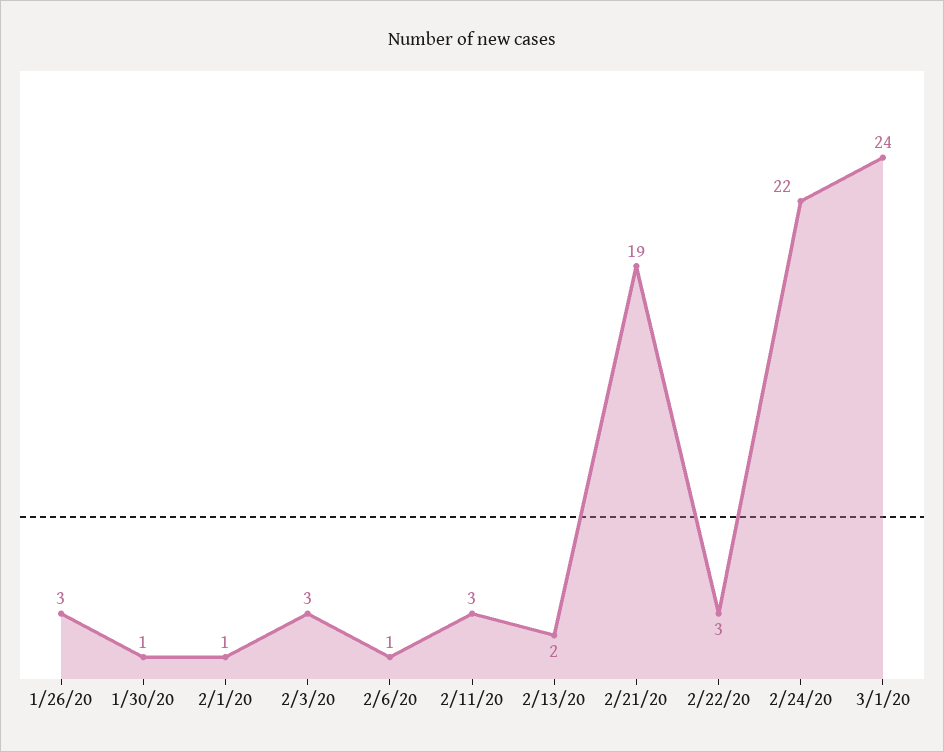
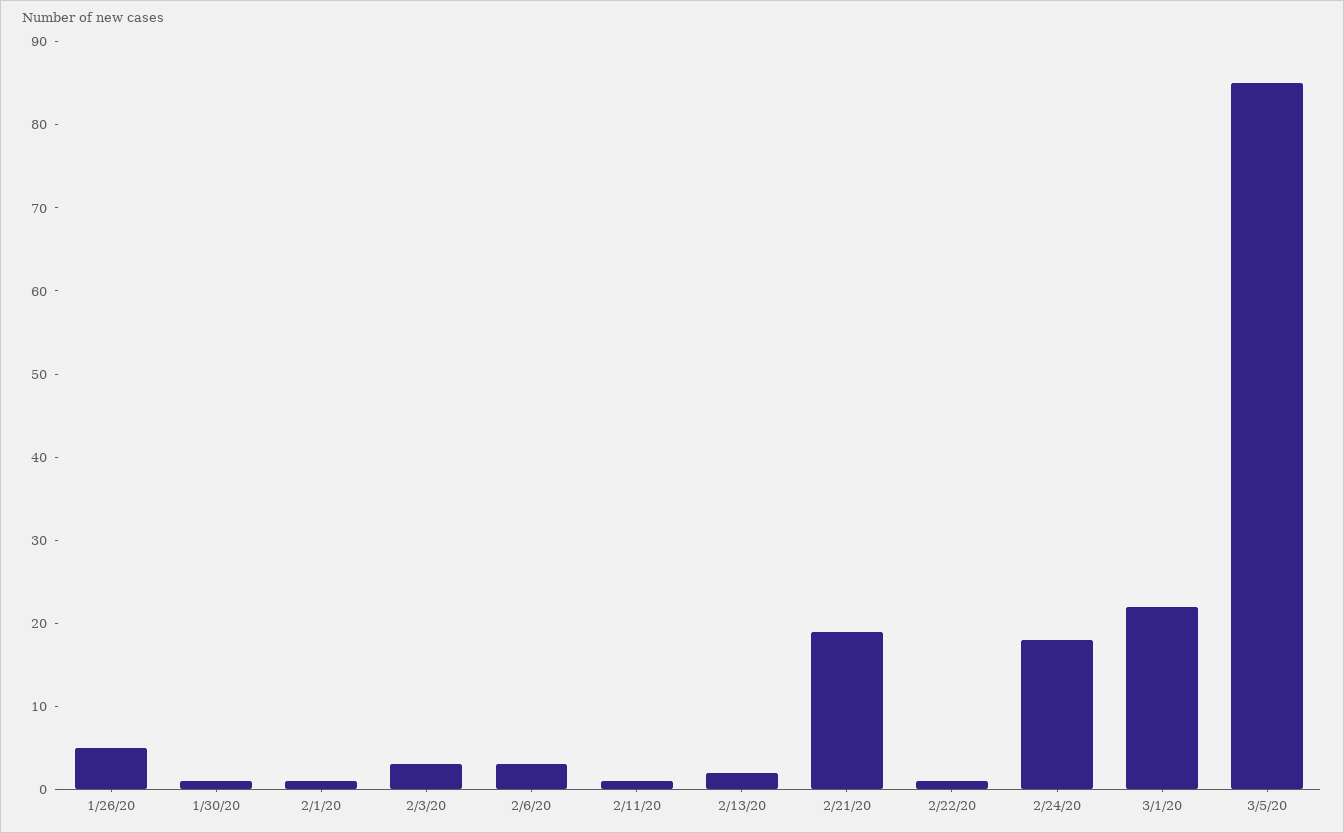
1/26/20: 3 -> 5
2/6/20: 1 -> 3
2/11/20: 3 -> 1
2/22/20: 3 -> 1
2/24/20: 22 -> 18
3/1/20: 24 -> 22
3/5/20: none -> 85

